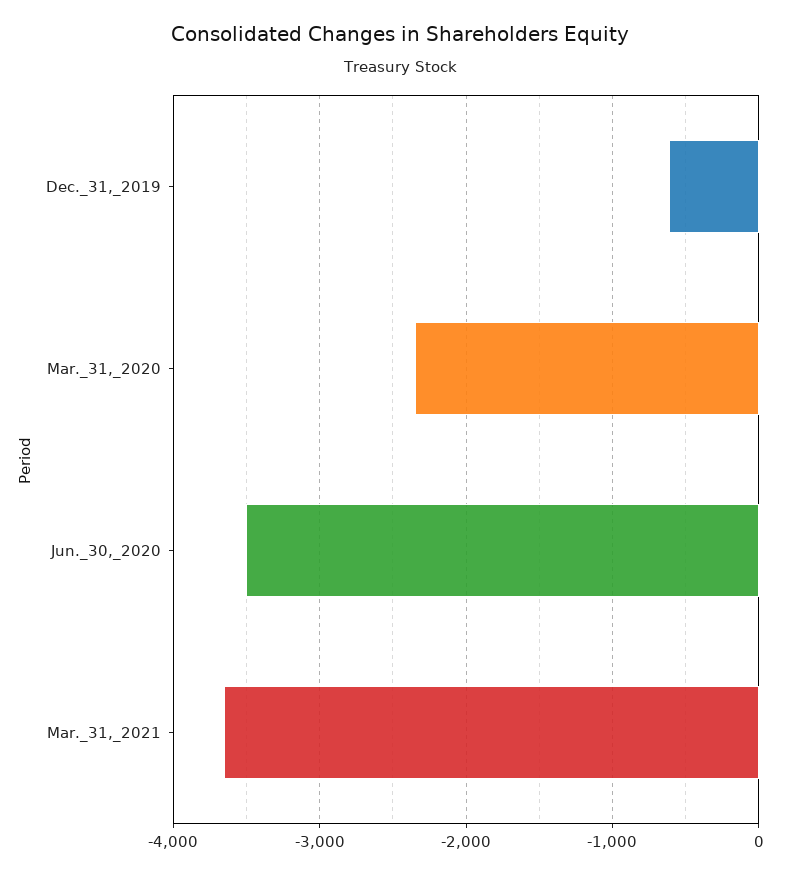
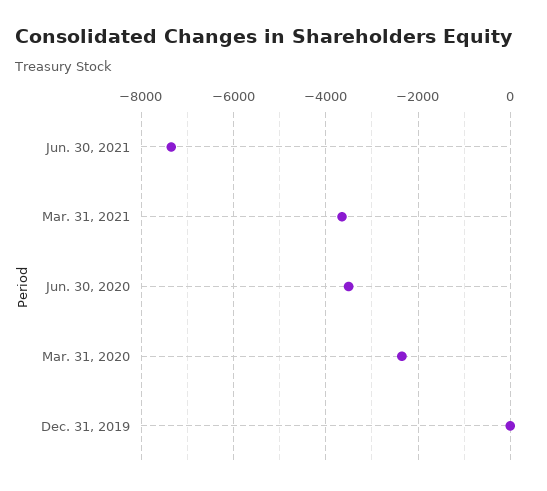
Dec._31,_2019: -600 -> 0
Jun. 30, 2021: none -> -7400

